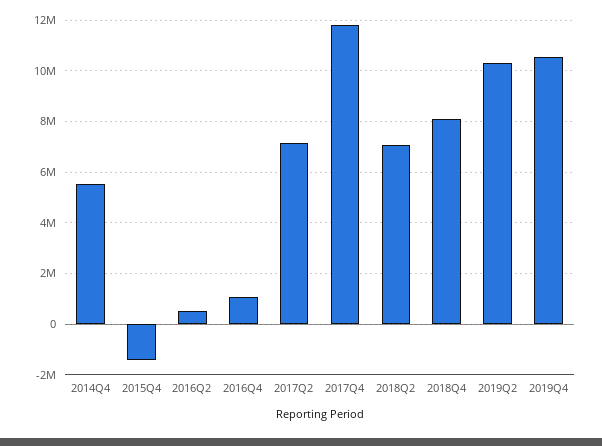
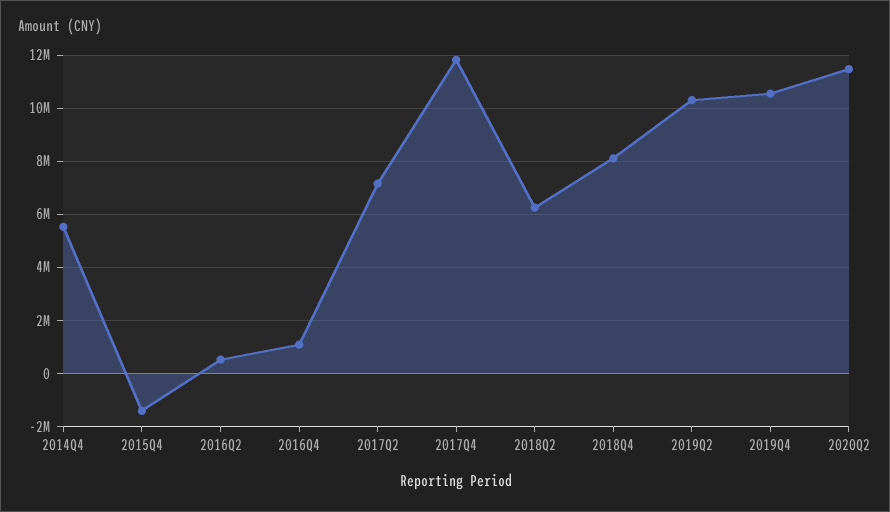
2018Q2: 7000000 -> 6250000
2020Q2: none -> 11500000

